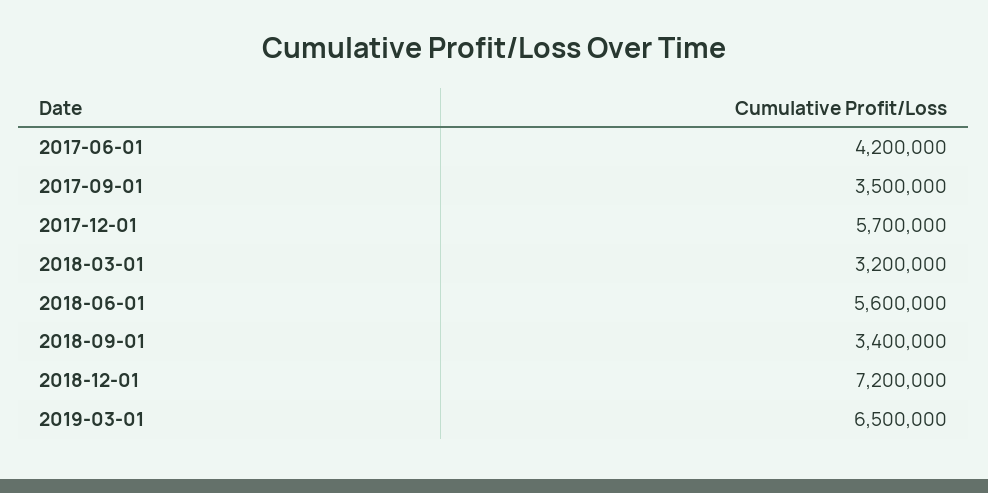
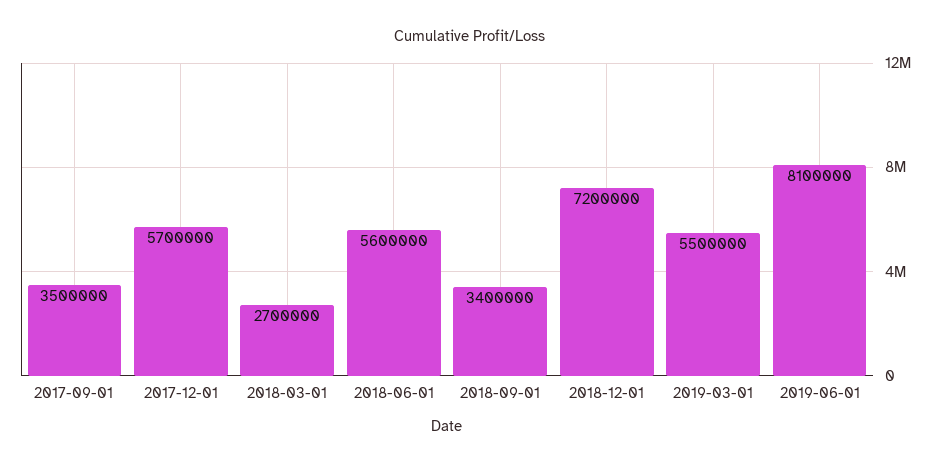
2017-06-01: 4200000 -> none
2018-03-01: 3200000 -> 2700000
2019-03-01: 6500000 -> 5500000
2019-06-01: none -> 8100000

